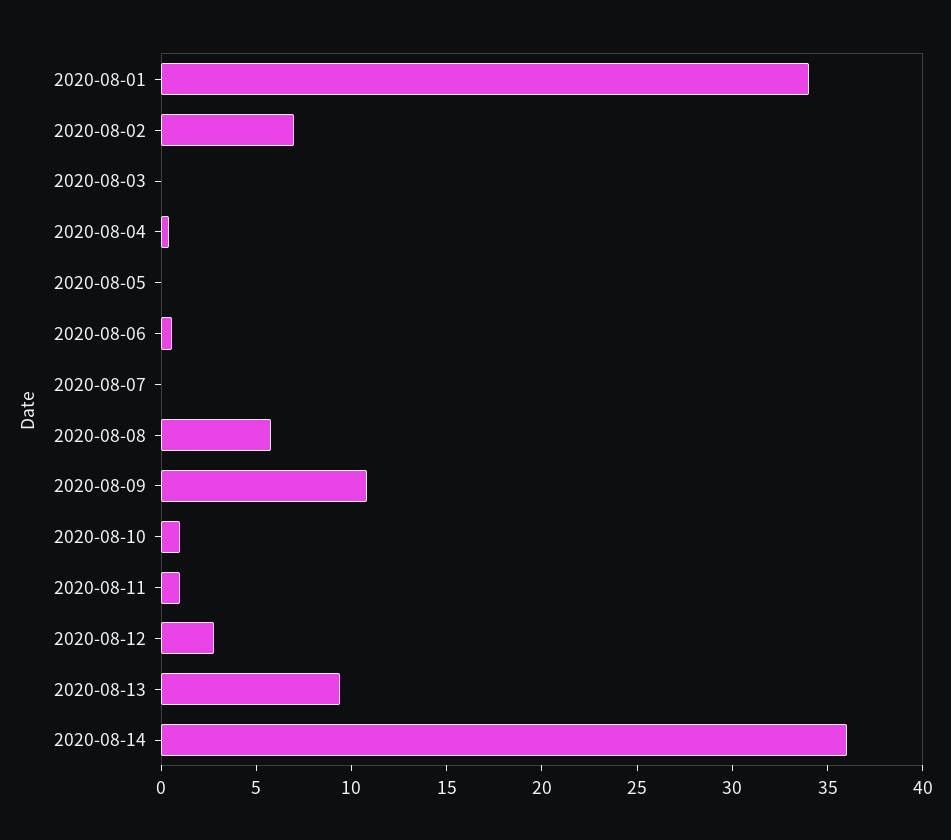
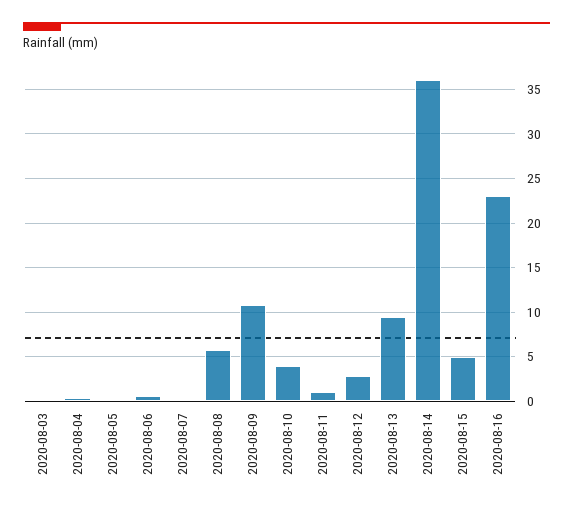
2020-08-01: 34 -> none
2020-08-02: 7 -> none
2020-08-10: 1 -> 4
2020-08-15: none -> 5
2020-08-16: none -> 23

